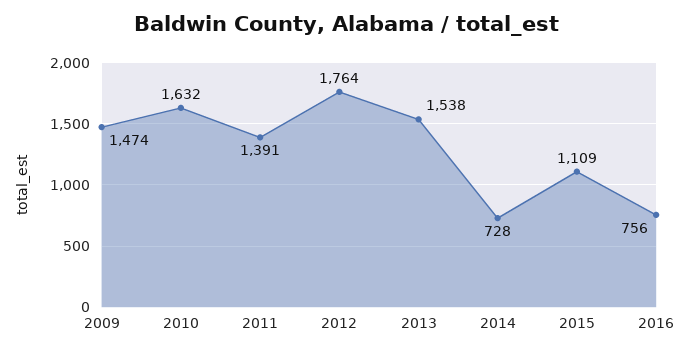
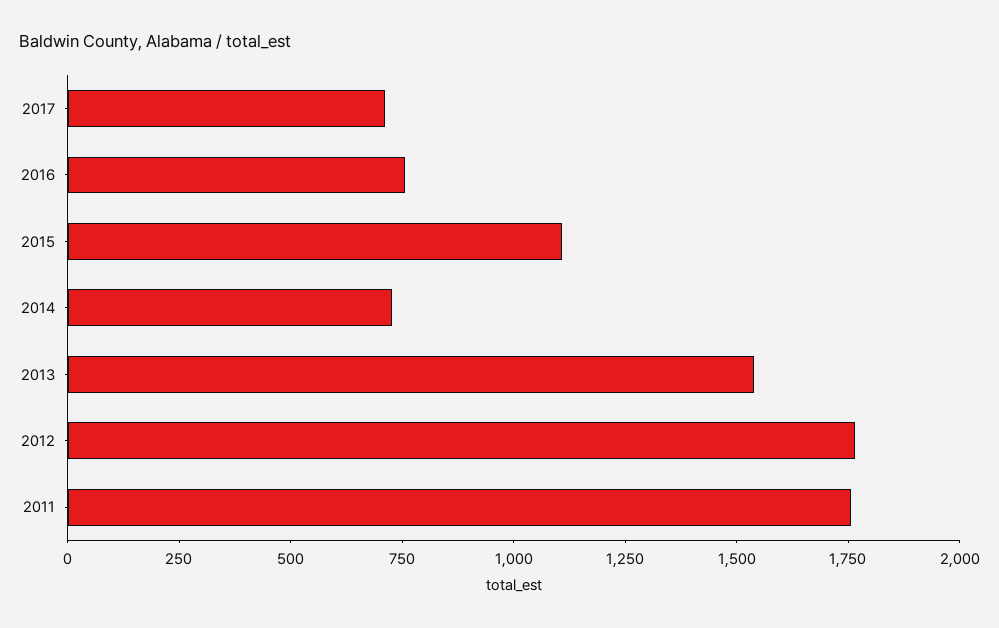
2009: 1474 -> none
2010: 1632 -> none
2011: 1391 -> 1750
2017: none -> 700

